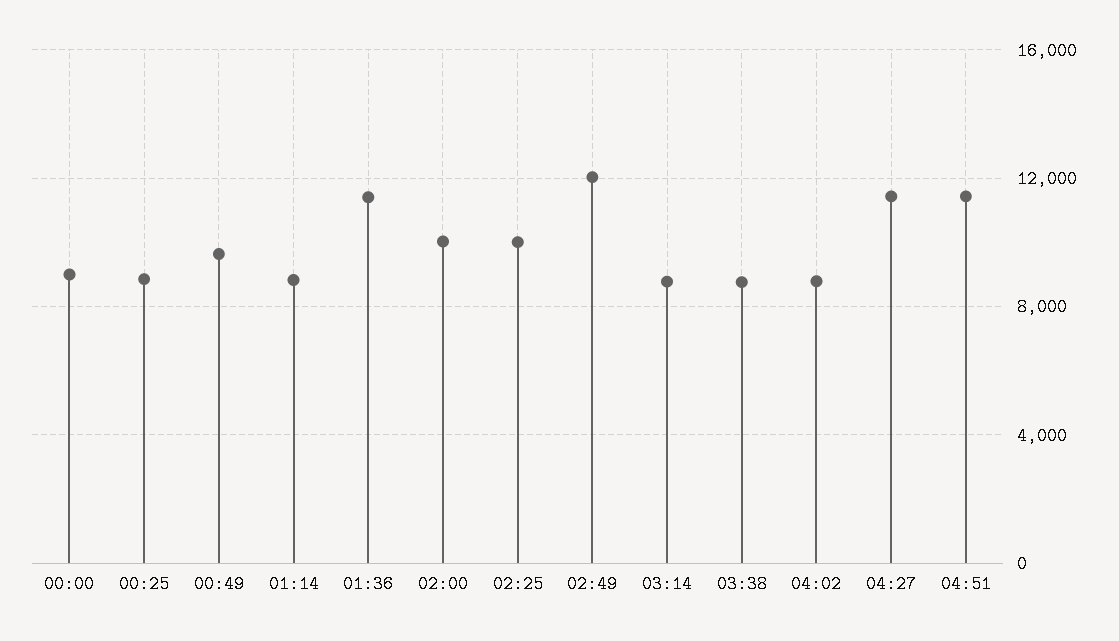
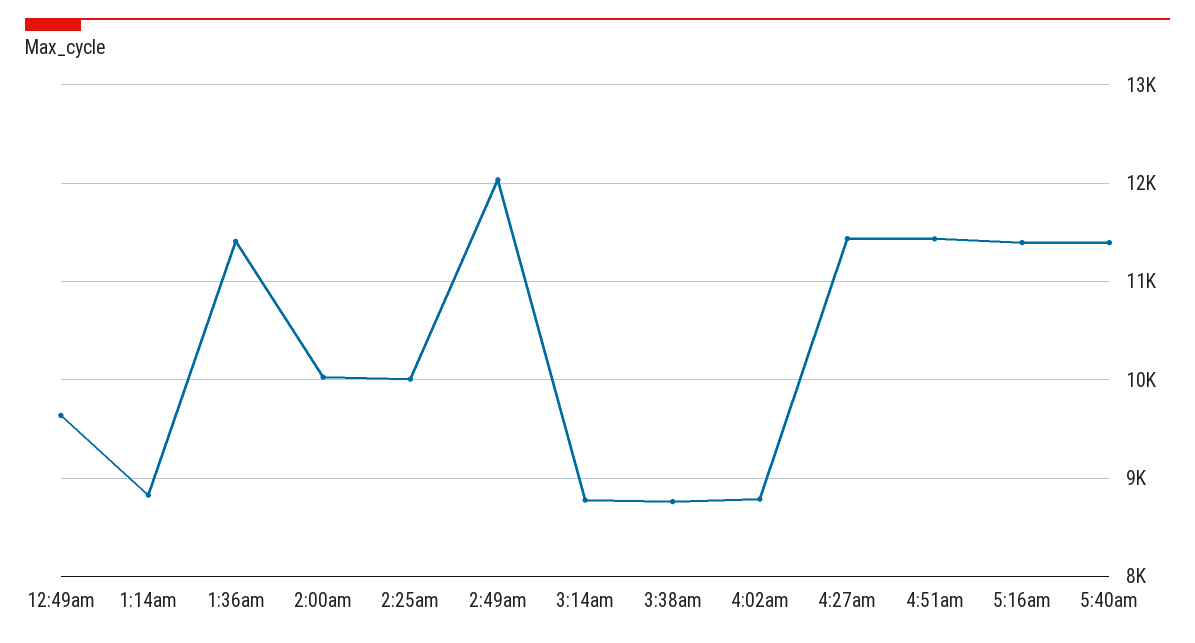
00:00: 9000 -> none
00:25: 9000 -> none
5:16am: none -> 11400
5:40am: none -> 11400

